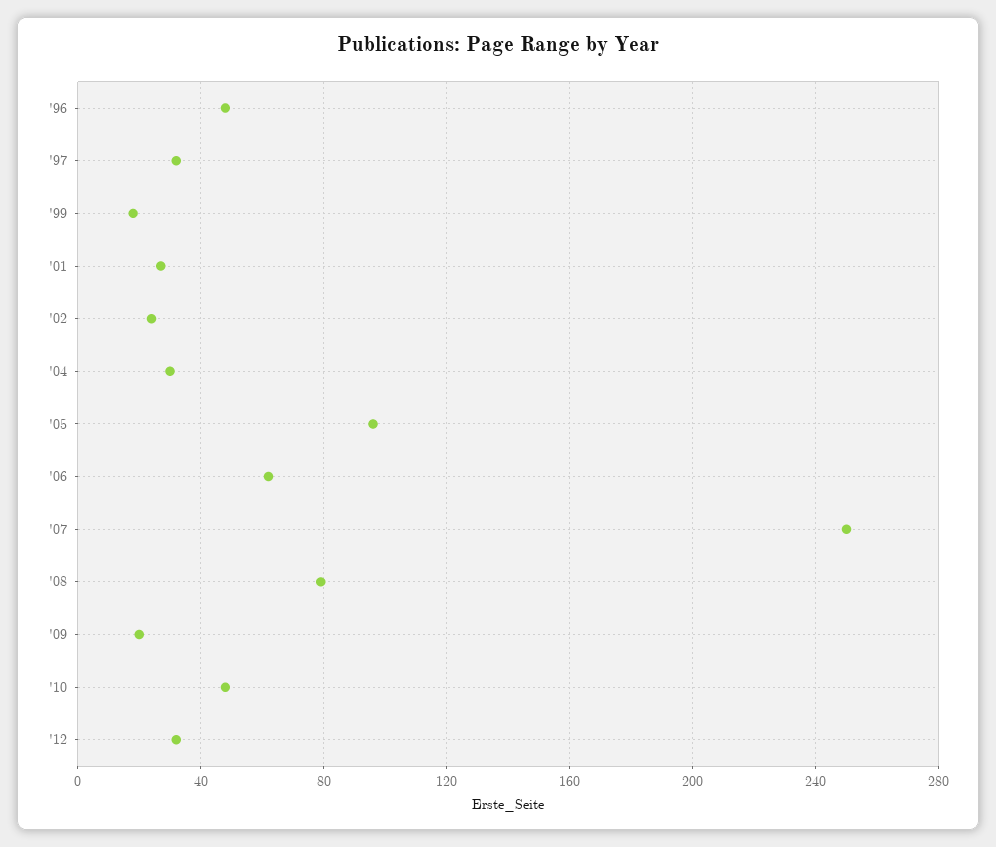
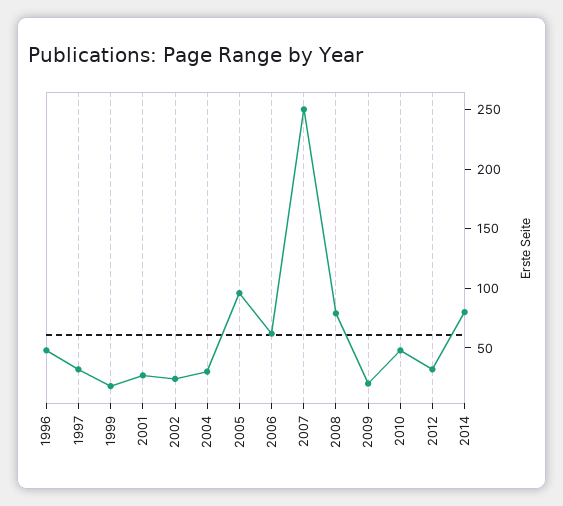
2014: none -> 80

